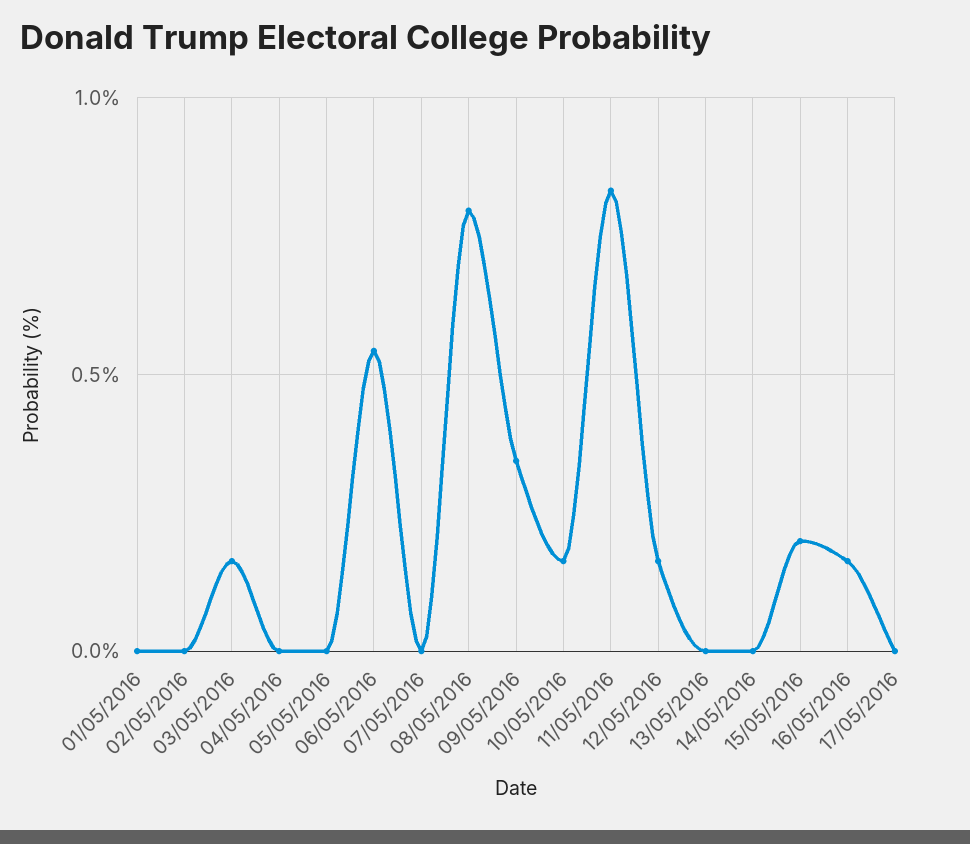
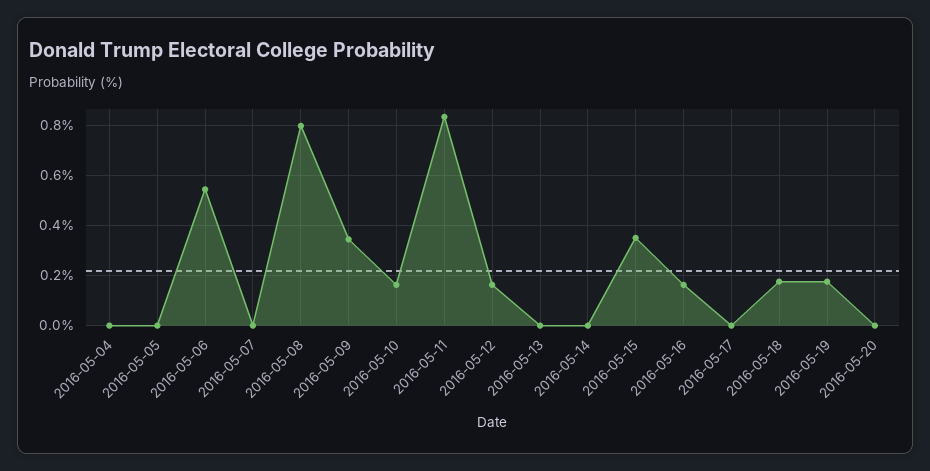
01/05/2016: 0 -> none
02/05/2016: 0 -> none
03/05/2016: 0.15 -> none
15/05/2016: 0.2 -> 0.35
2016-05-18: none -> 0.175
2016-05-19: none -> 0.175
2016-05-20: none -> 0

